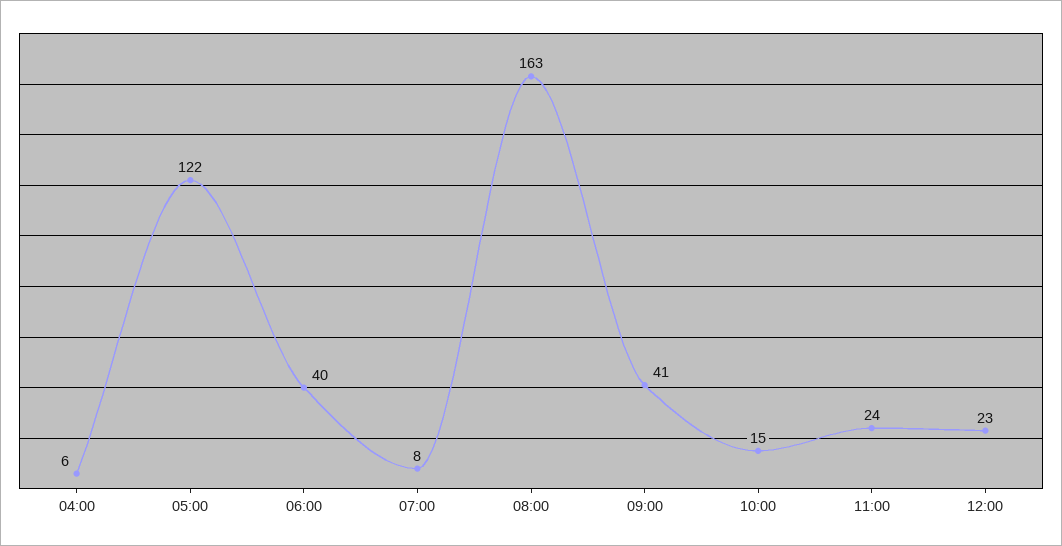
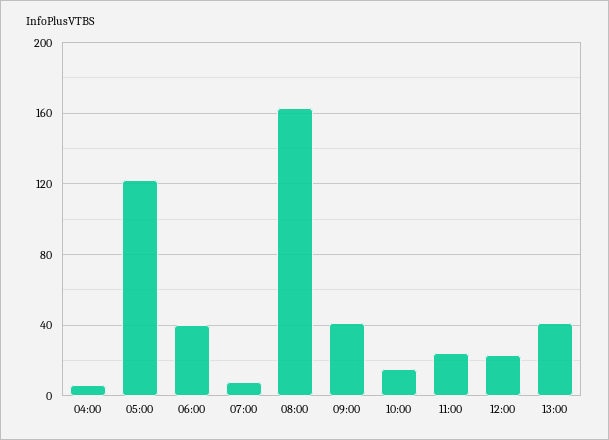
13:00: none -> 40

